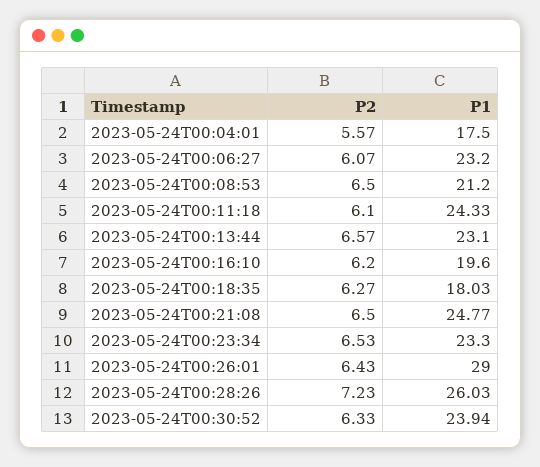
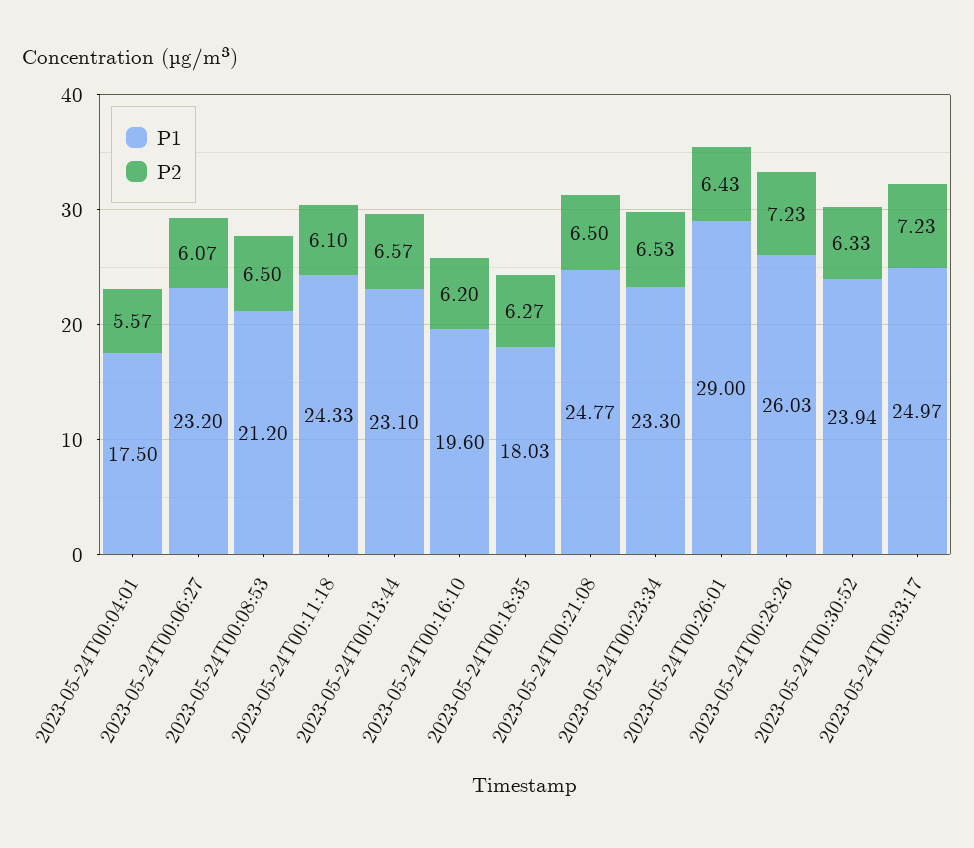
P1, 2023-05-24T00:33:17: none -> 24.97
P2, 2023-05-24T00:33:17: none -> 7.23

